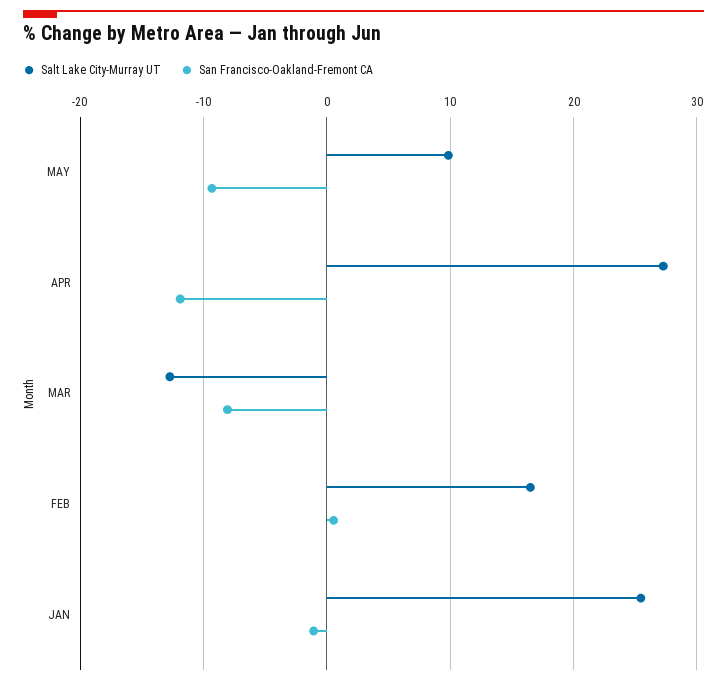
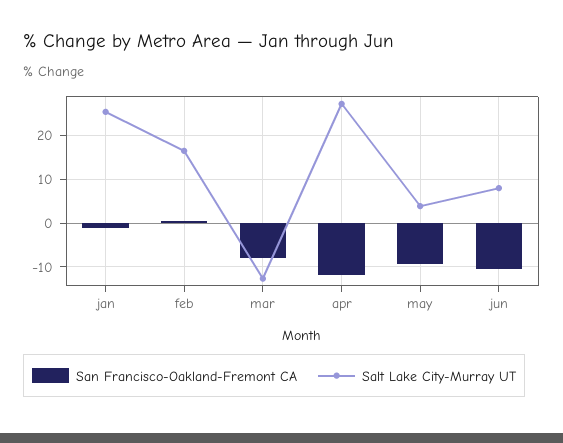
Salt Lake City-Murray UT, MAY: 10 -> 4
San Francisco-Oakland-Fremont CA, jun: none -> -10
Salt Lake City-Murray UT, jun: none -> 8

